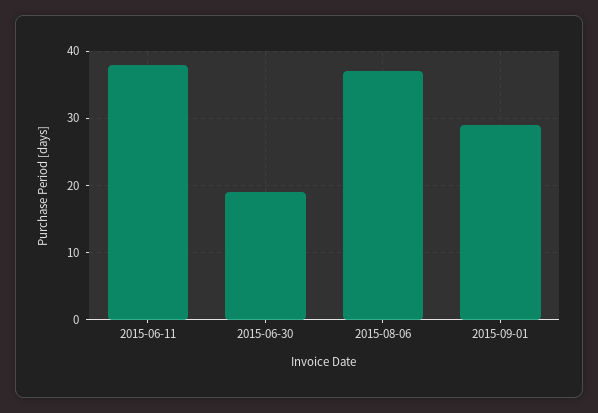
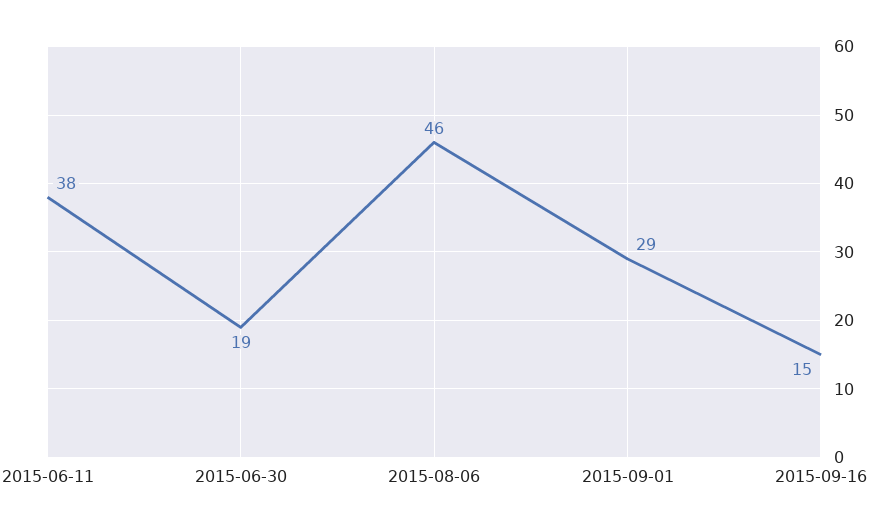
2015-08-06: 37 -> 46
2015-09-16: none -> 15

